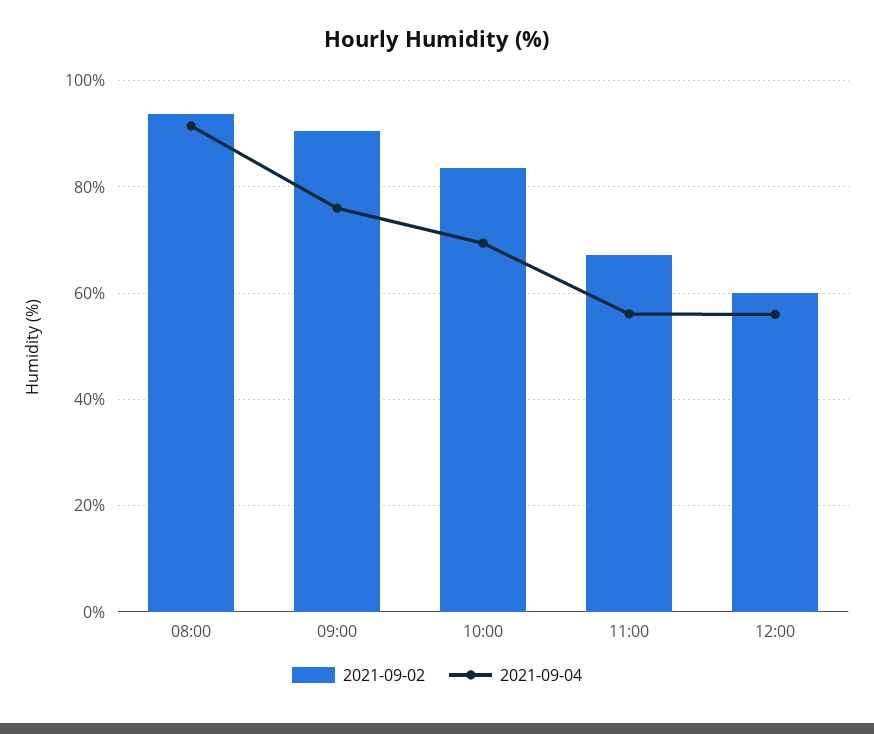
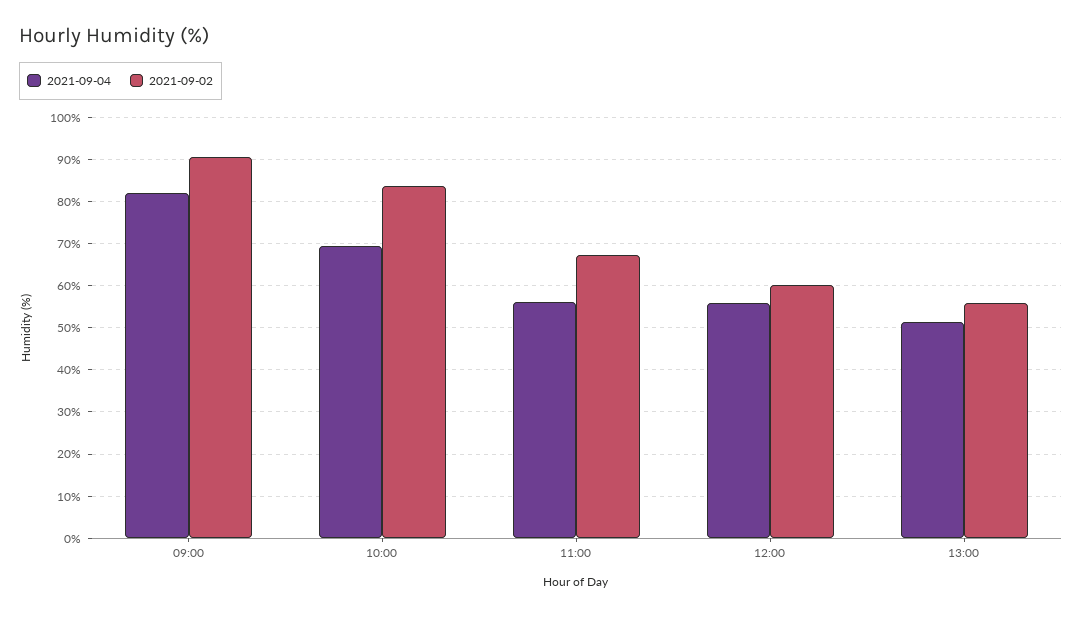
2021-09-02, 08:00: 94 -> none
2021-09-04, 08:00: 92 -> none
2021-09-04, 09:00: 76 -> 82
2021-09-04, 13:00: none -> 52
2021-09-02, 13:00: none -> 56

